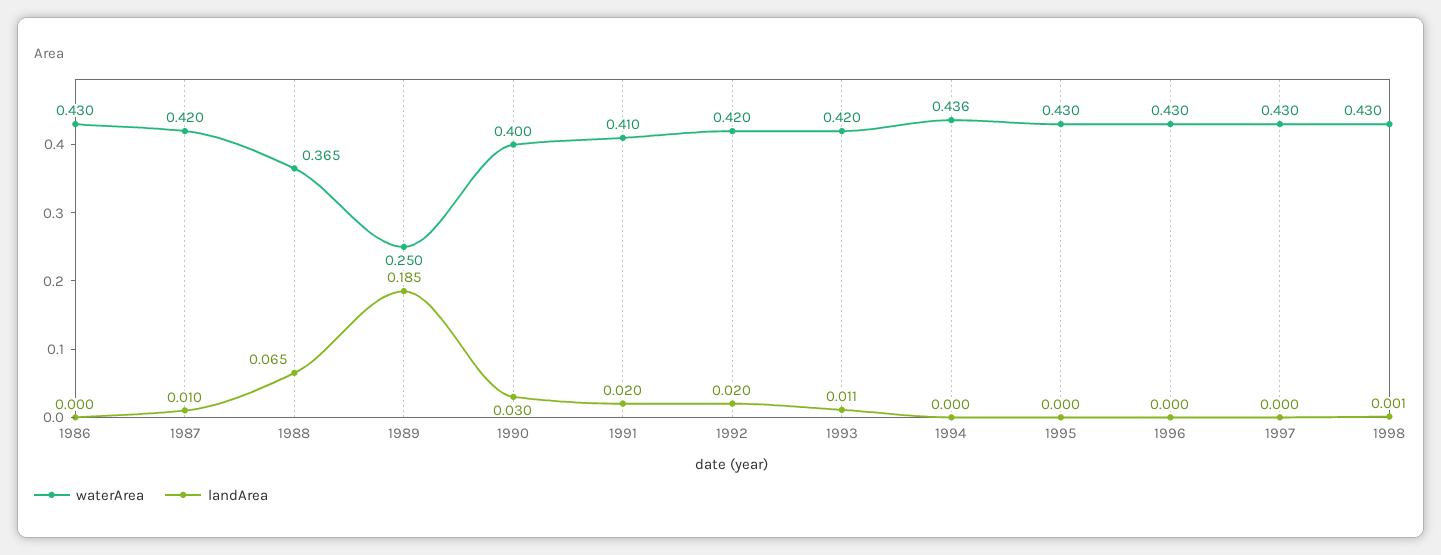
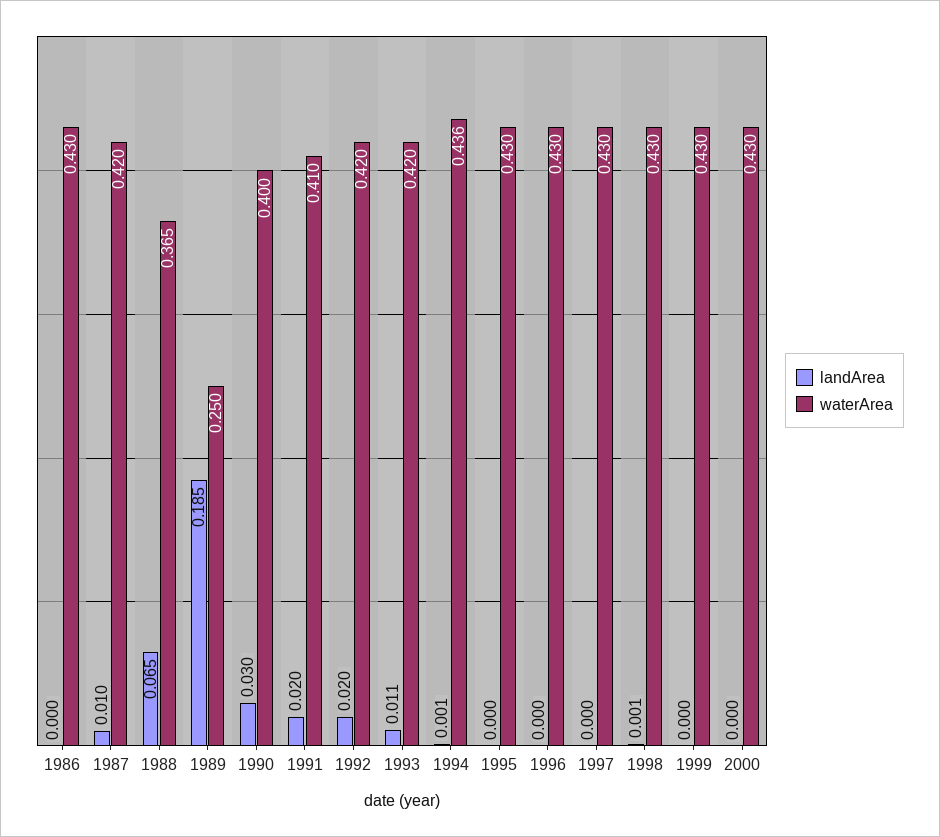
landArea, 1994: 0 -> 0.001
landArea, 1999: none -> 0
waterArea, 1999: none -> 0.43
landArea, 2000: none -> 0
waterArea, 2000: none -> 0.43

